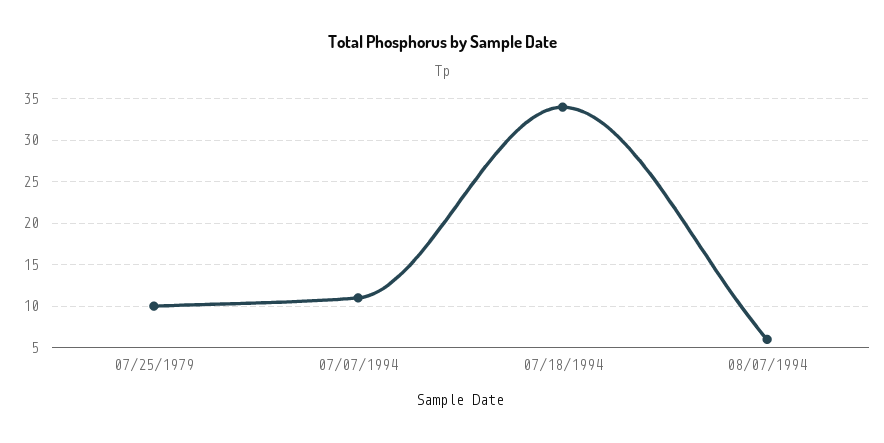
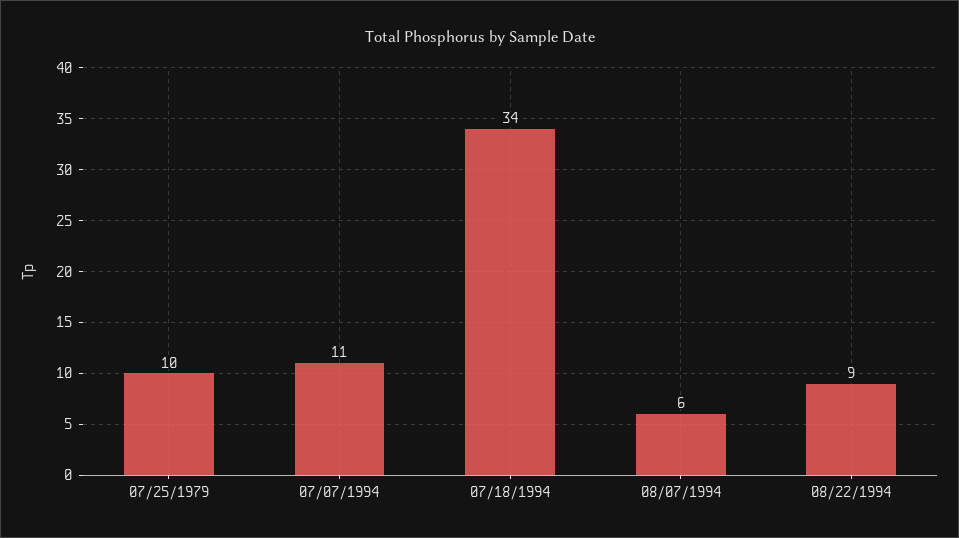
08/22/1994: none -> 9

